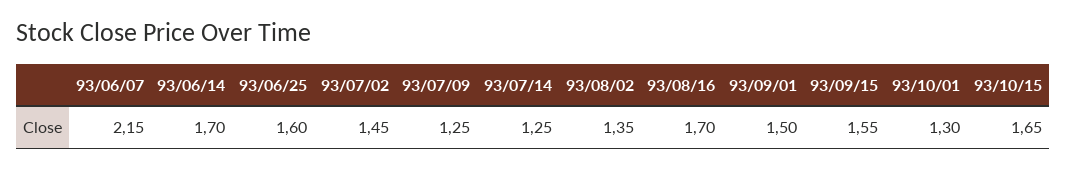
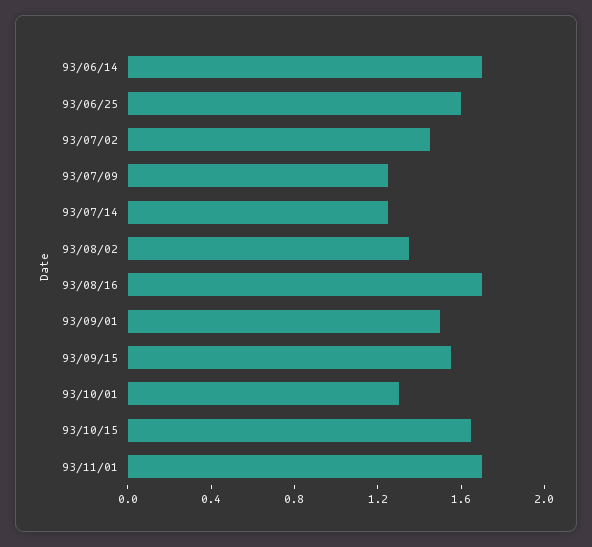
93/06/07: 2.15 -> none
93/11/01: none -> 1.7

